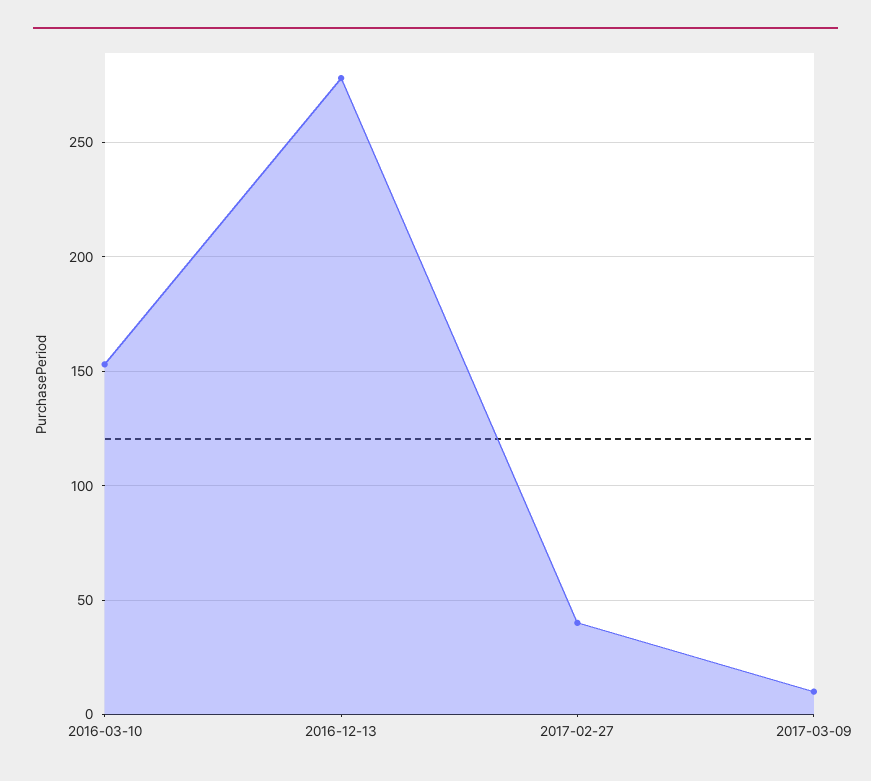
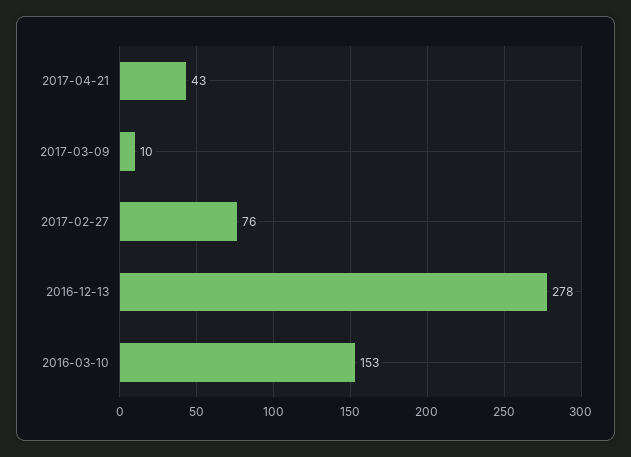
2017-02-27: 40 -> 76
2017-04-21: none -> 43

